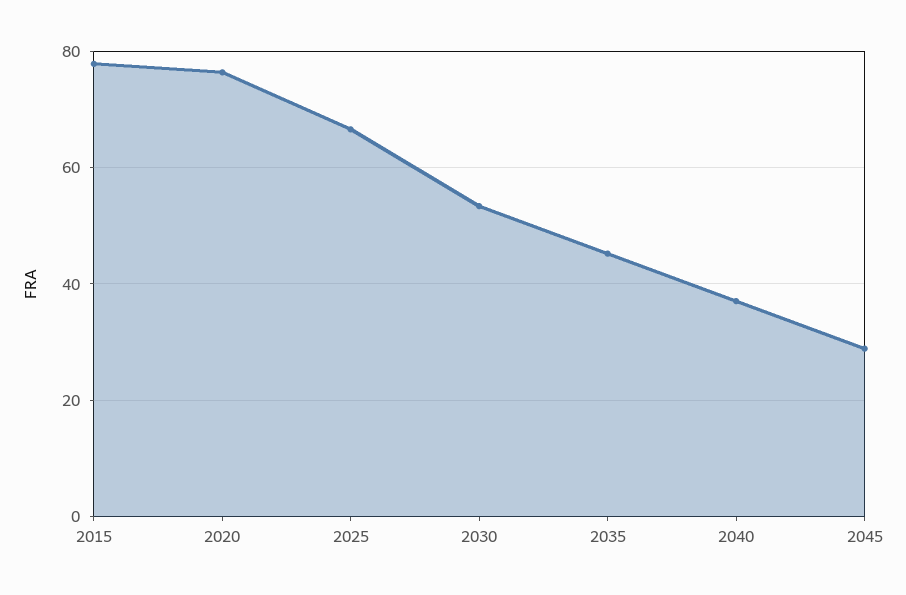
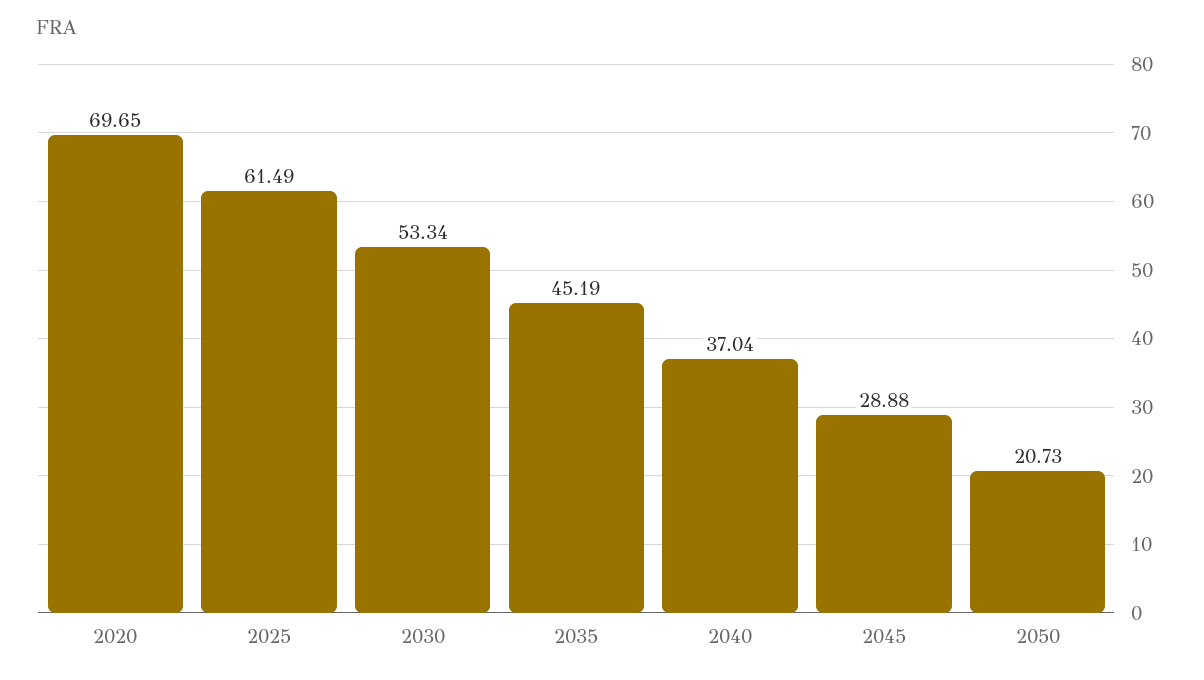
2015: 78 -> none
2020: 76 -> 69.65
2025: 66 -> 61.49
2050: none -> 20.73

